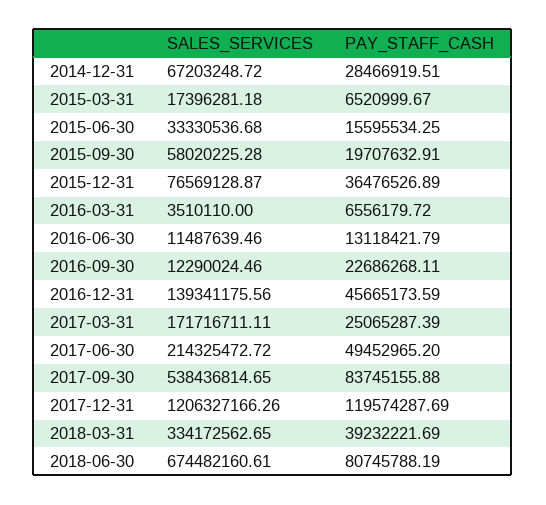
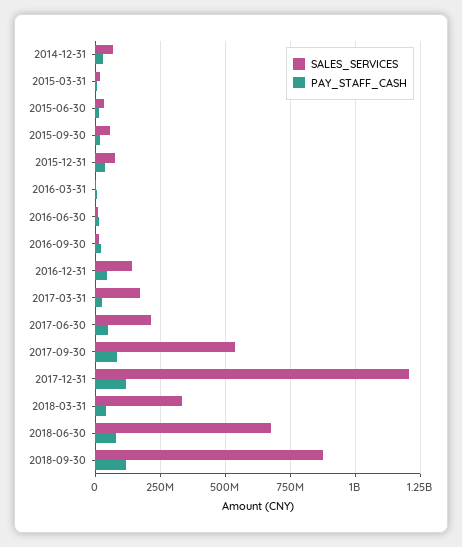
SALES_SERVICES, 2018-09-30: none -> 875000000
PAY_STAFF_CASH, 2018-09-30: none -> 125000000

